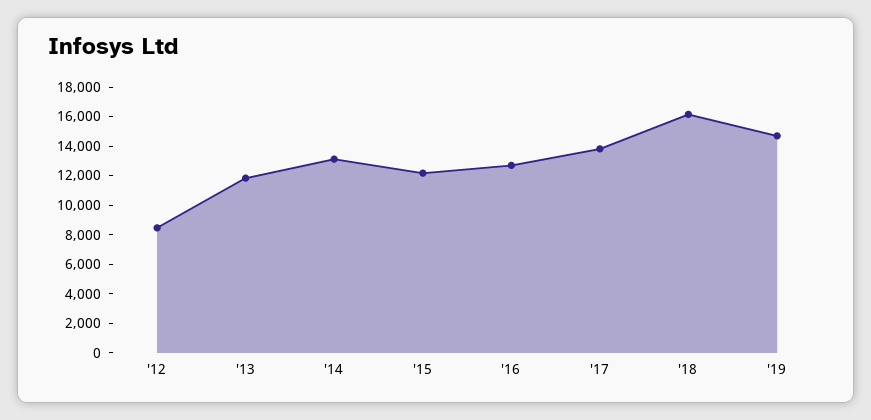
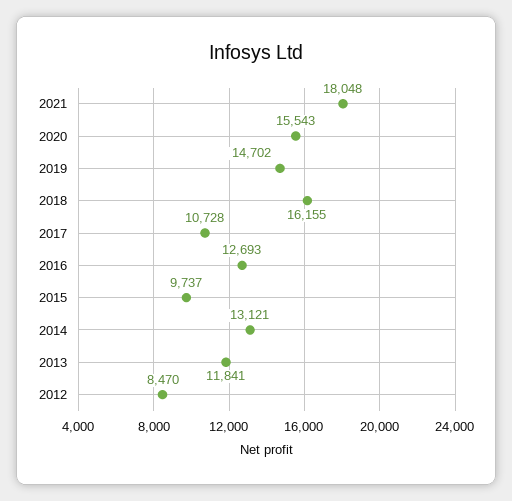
'15: 12000 -> 9737
'17: 14000 -> 10728
2021: none -> 18048
2020: none -> 15543

